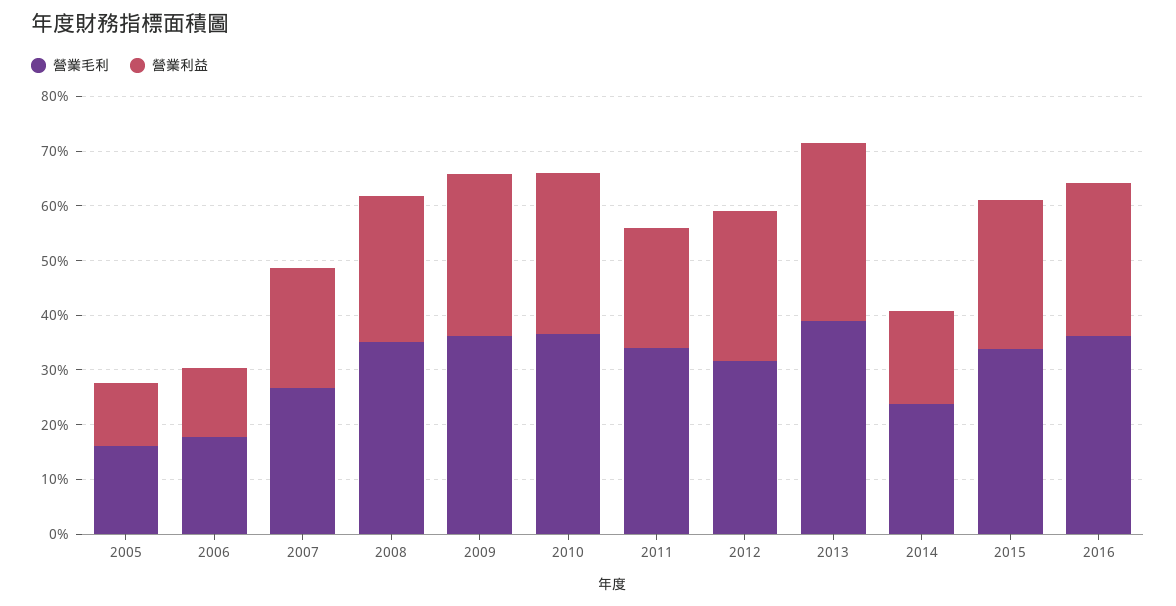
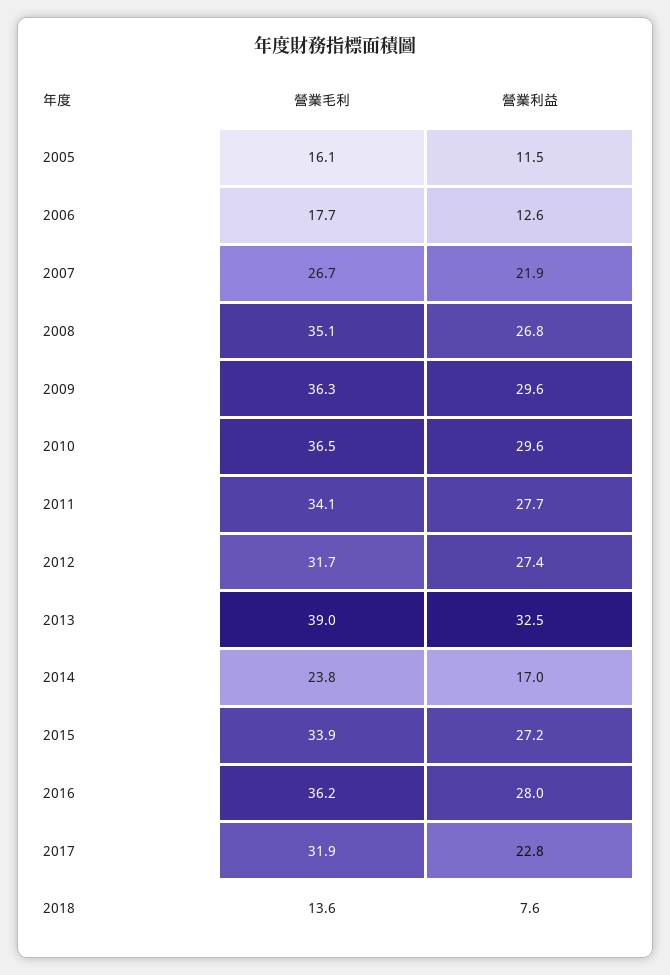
營業利益, 2011: 22 -> 27.7
營業毛利, 2017: none -> 31.9
營業利益, 2017: none -> 22.8
營業毛利, 2018: none -> 13.6
營業利益, 2018: none -> 7.6

